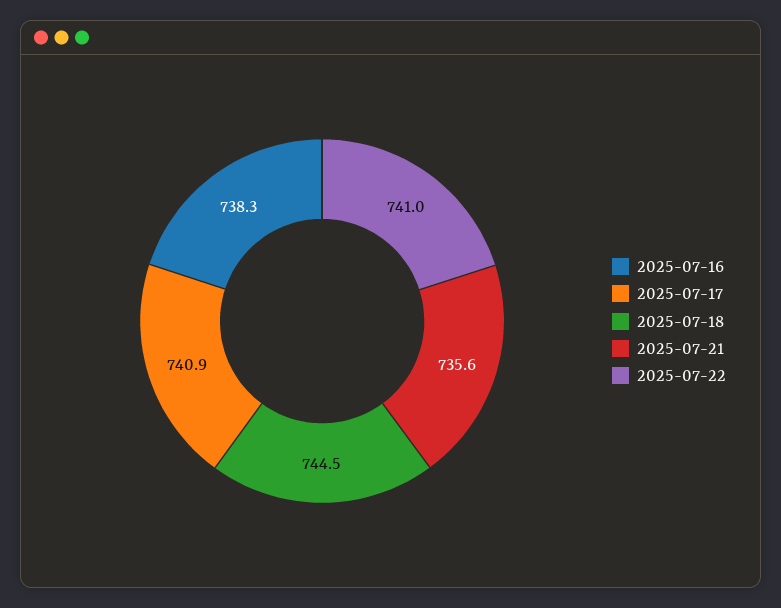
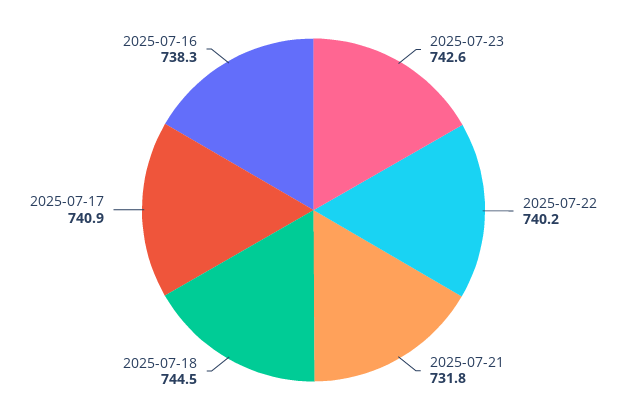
2025-07-21: 735.6 -> 731.8
2025-07-22: 741 -> 740.2
2025-07-23: none -> 742.6

